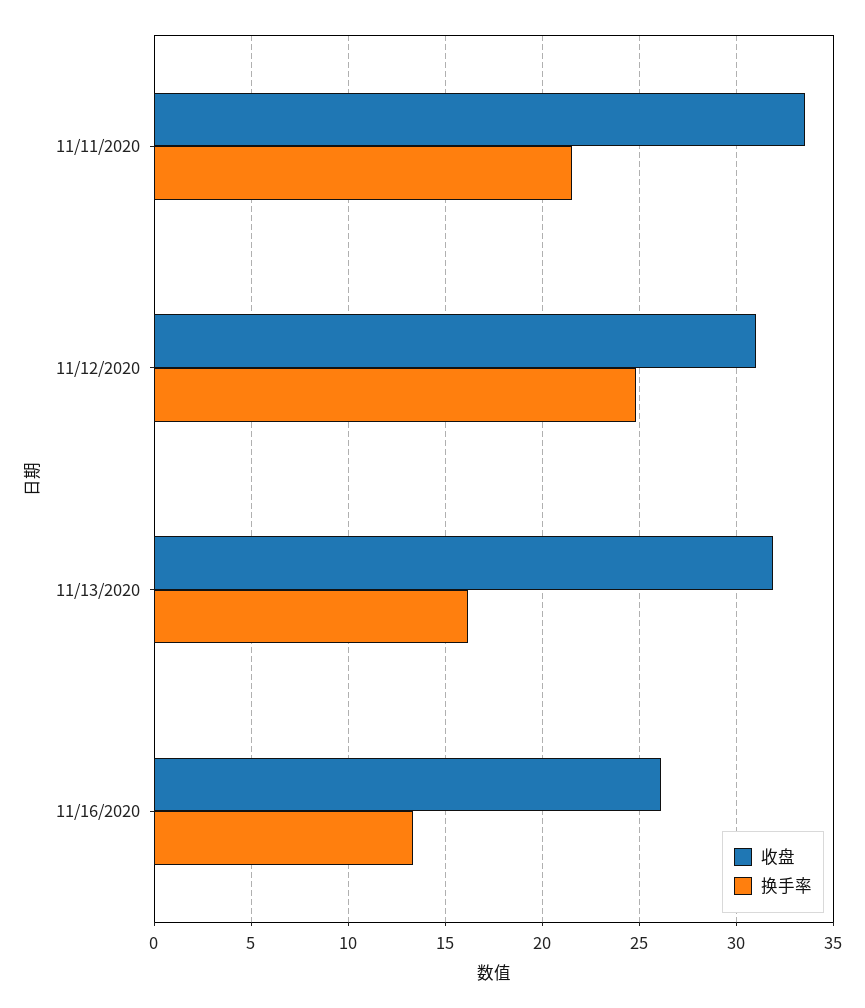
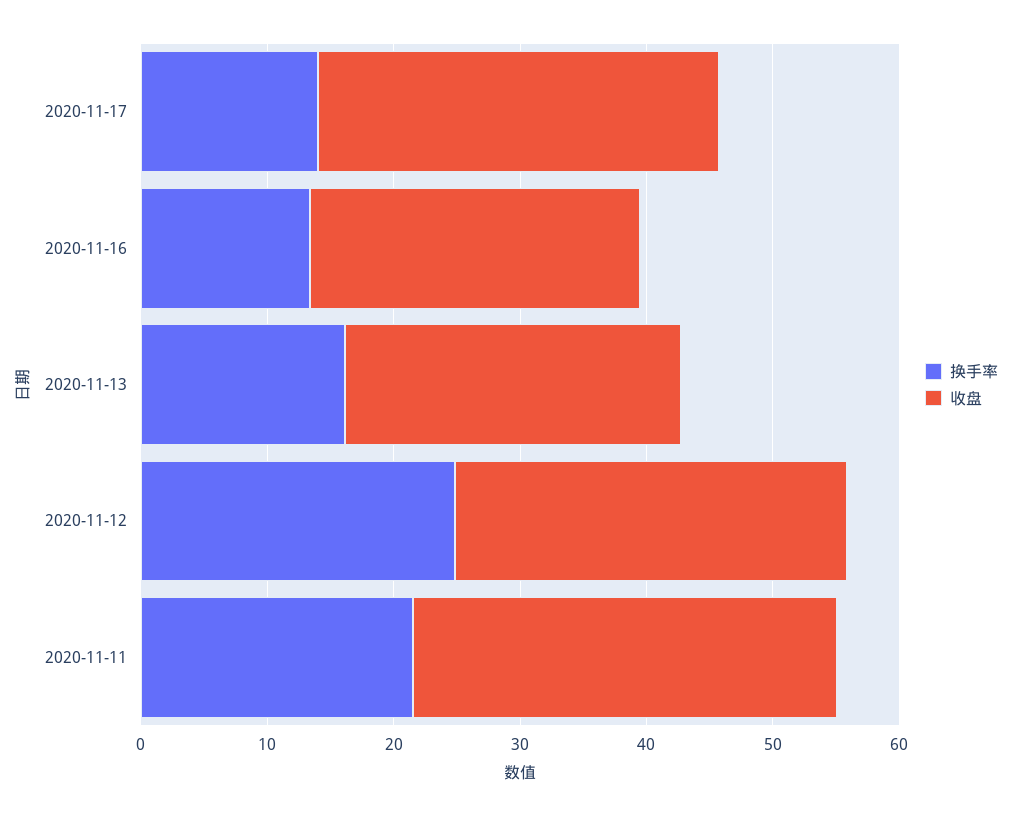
收盘, 11/13/2020: 32 -> 26
换手率, 2020-11-17: none -> 14
收盘, 2020-11-17: none -> 32

